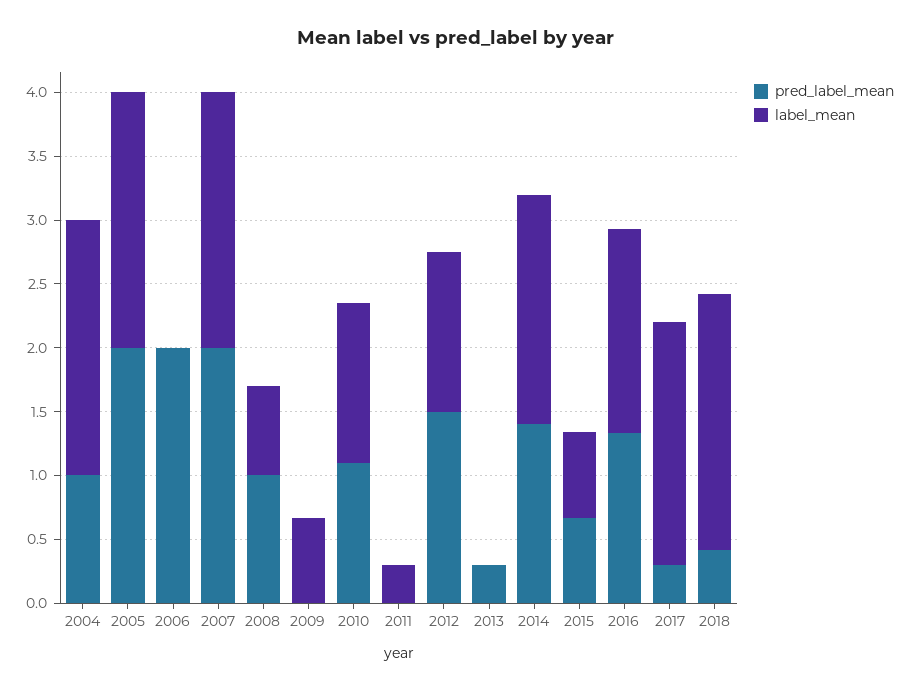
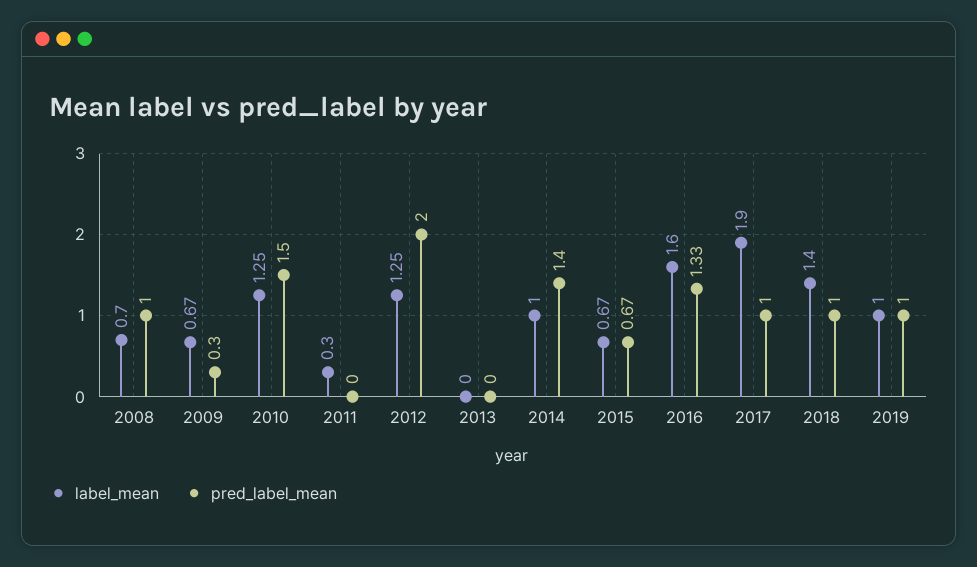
pred_label_mean, 2004: 1 -> none
label_mean, 2004: 2 -> none
pred_label_mean, 2005: 2 -> none
label_mean, 2005: 2 -> none
pred_label_mean, 2006: 2 -> none
label_mean, 2006: 0 -> none
pred_label_mean, 2007: 2 -> none
label_mean, 2007: 2 -> none
pred_label_mean, 2009: 0 -> 0.3
pred_label_mean, 2010: 1.1 -> 1.5
pred_label_mean, 2012: 1.5 -> 2
pred_label_mean, 2013: 0.3 -> 0
label_mean, 2014: 1.8 -> 1
pred_label_mean, 2017: 0.3 -> 1
pred_label_mean, 2018: 0.4 -> 1
label_mean, 2018: 2 -> 1.4
label_mean, 2019: none -> 1
pred_label_mean, 2019: none -> 1

